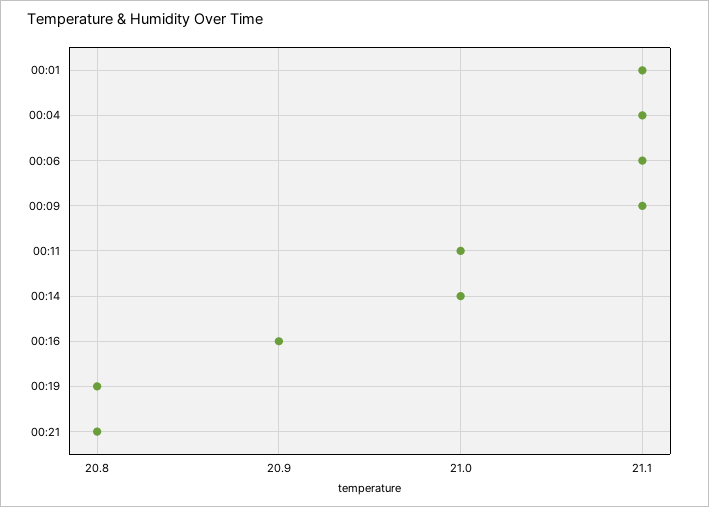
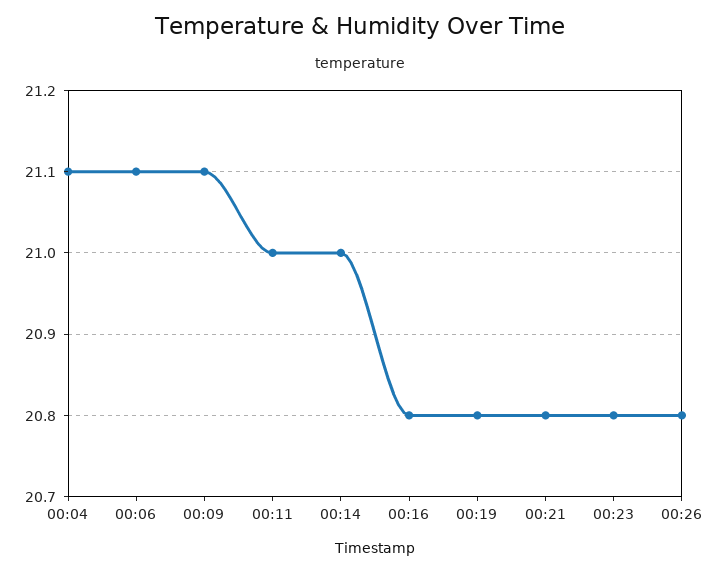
00:01: 21.1 -> none
00:16: 20.9 -> 20.8
00:23: none -> 20.8
00:26: none -> 20.8

